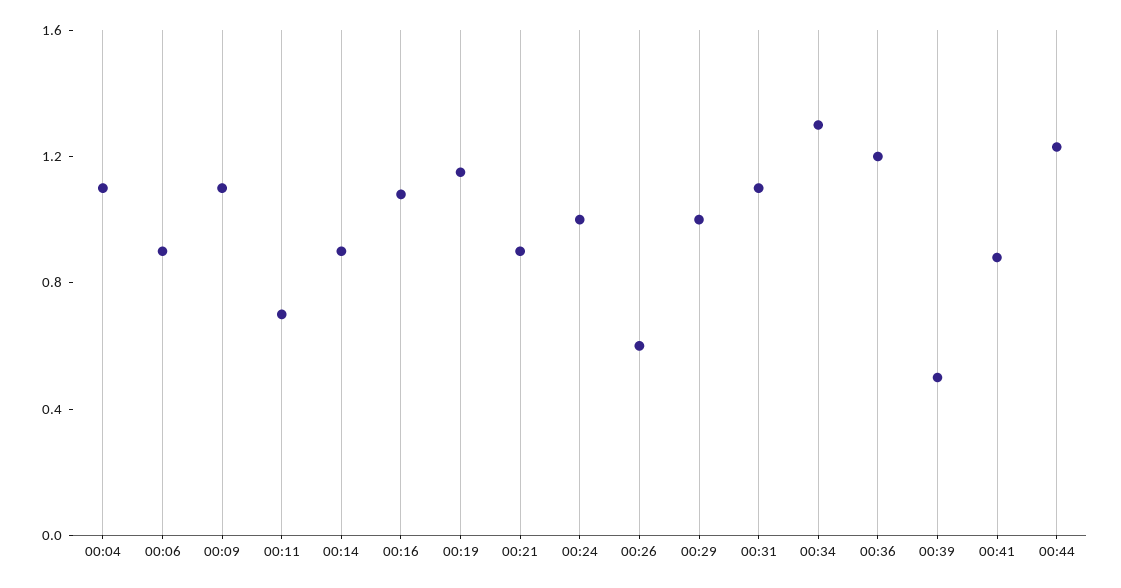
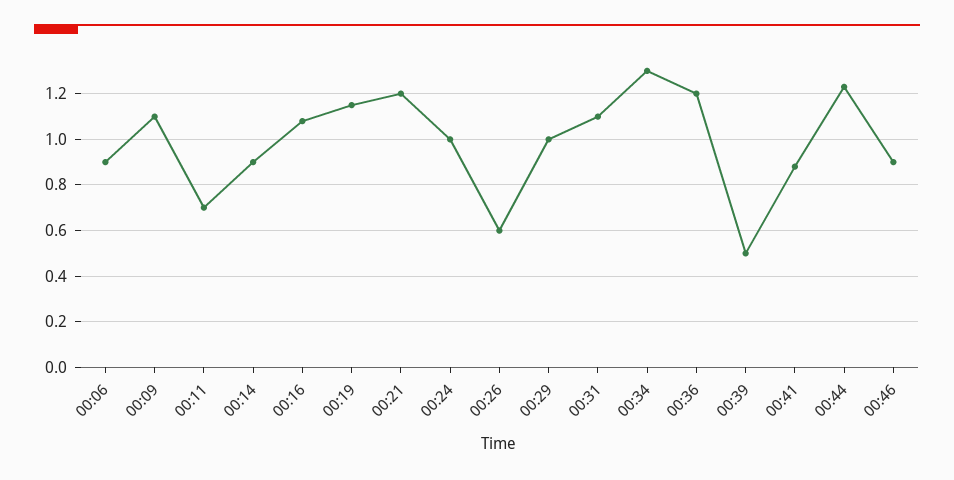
00:04: 1.1 -> none
00:21: 0.9 -> 1.2
00:46: none -> 0.9

